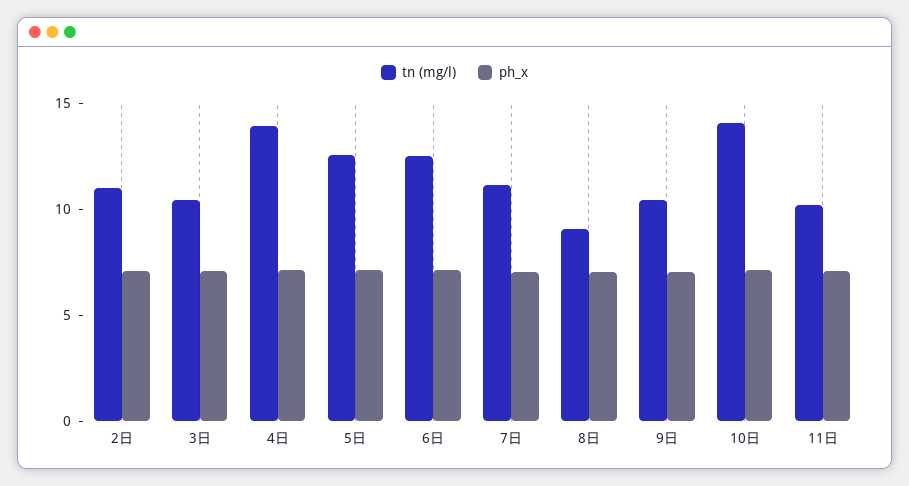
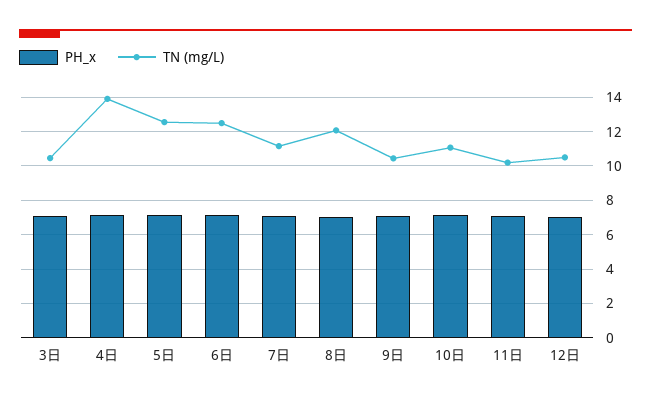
tn (mg/l), 2日: 11 -> none
ph_x, 2日: 7 -> none
tn (mg/l), 8日: 9 -> 12
tn (mg/l), 10日: 14 -> 11
ph_x, 12日: none -> 7
tn (mg/l), 12日: none -> 10.5

